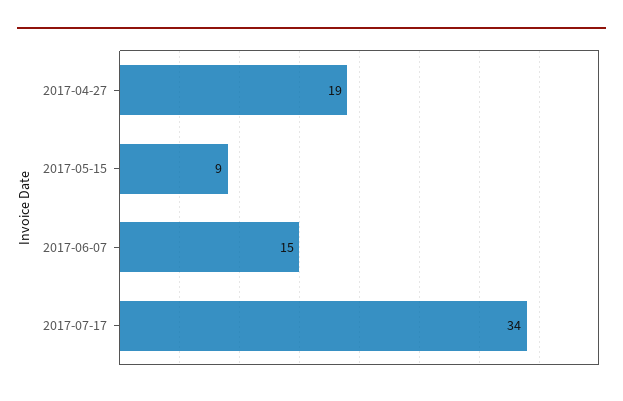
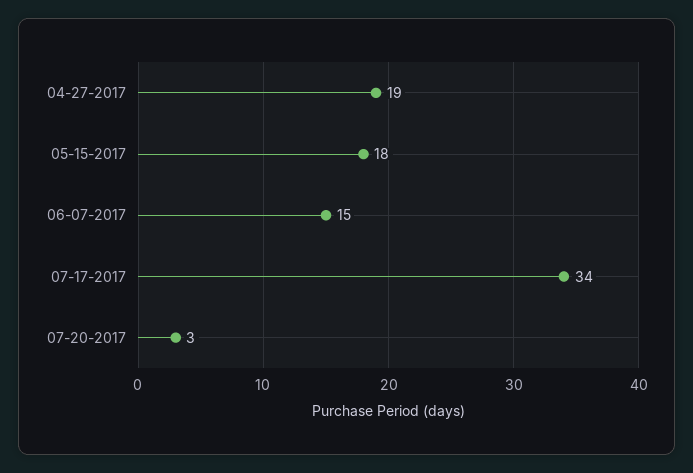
2017-05-15: 9 -> 18
07-20-2017: none -> 3

